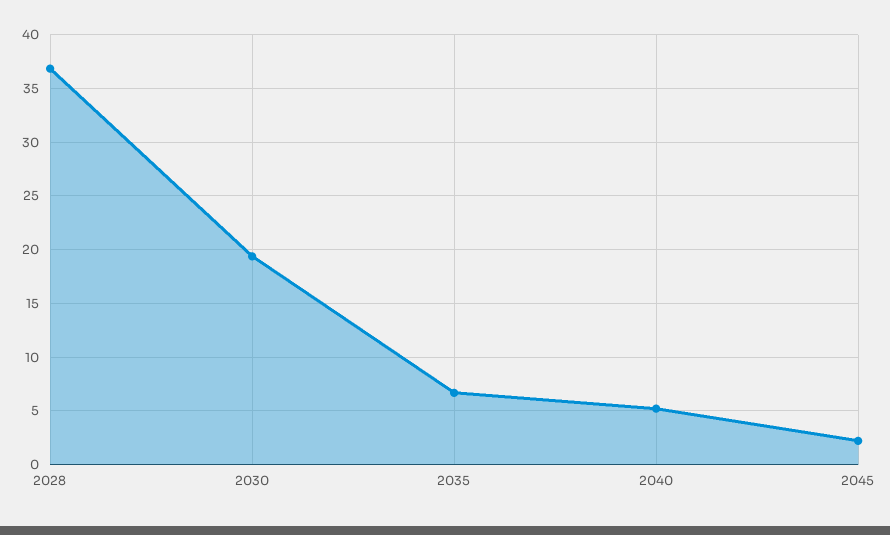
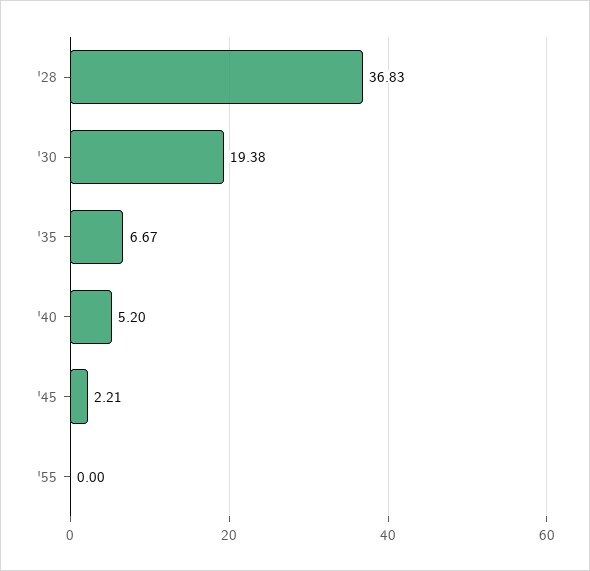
'55: none -> 0

